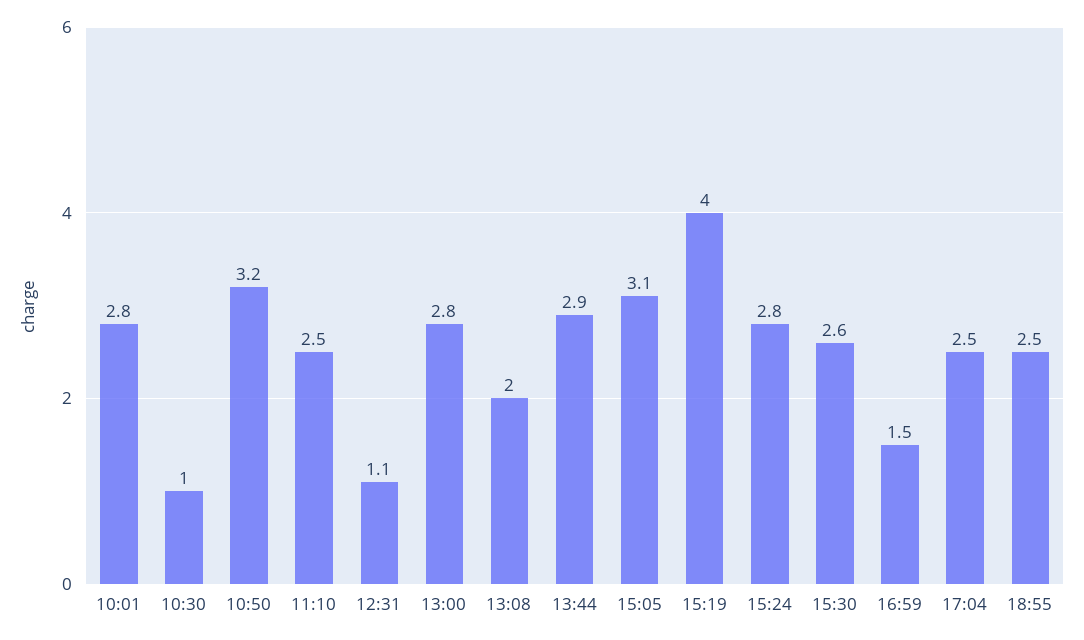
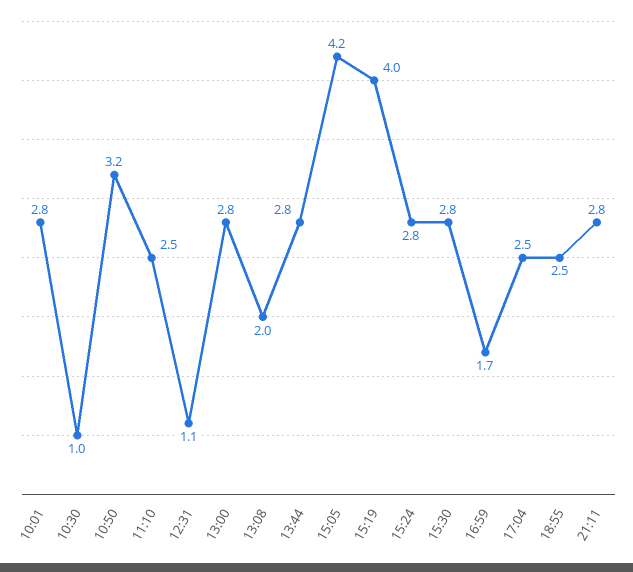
13:44: 2.9 -> 2.8
15:05: 3.1 -> 4.2
15:30: 2.6 -> 2.8
16:59: 1.5 -> 1.7
21:11: none -> 2.8

